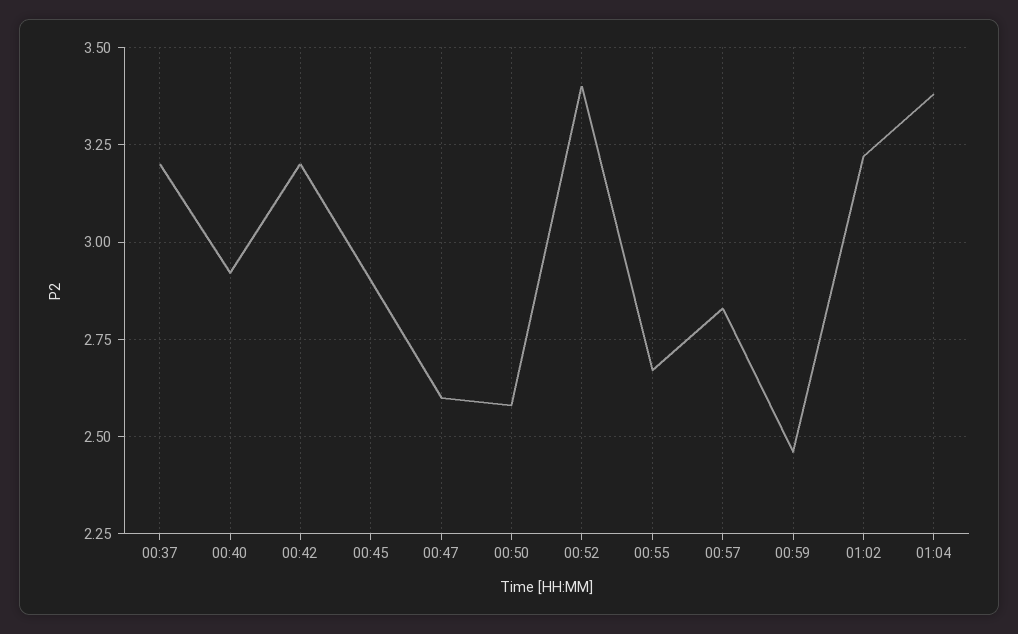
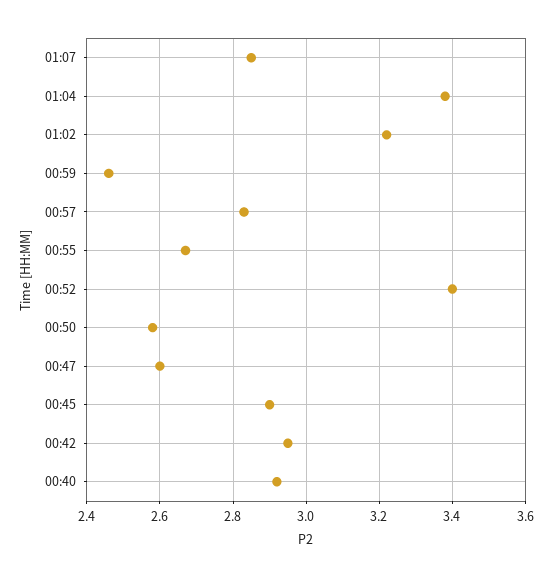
00:37: 3.2 -> none
00:42: 3.2 -> 2.95
01:07: none -> 2.85

